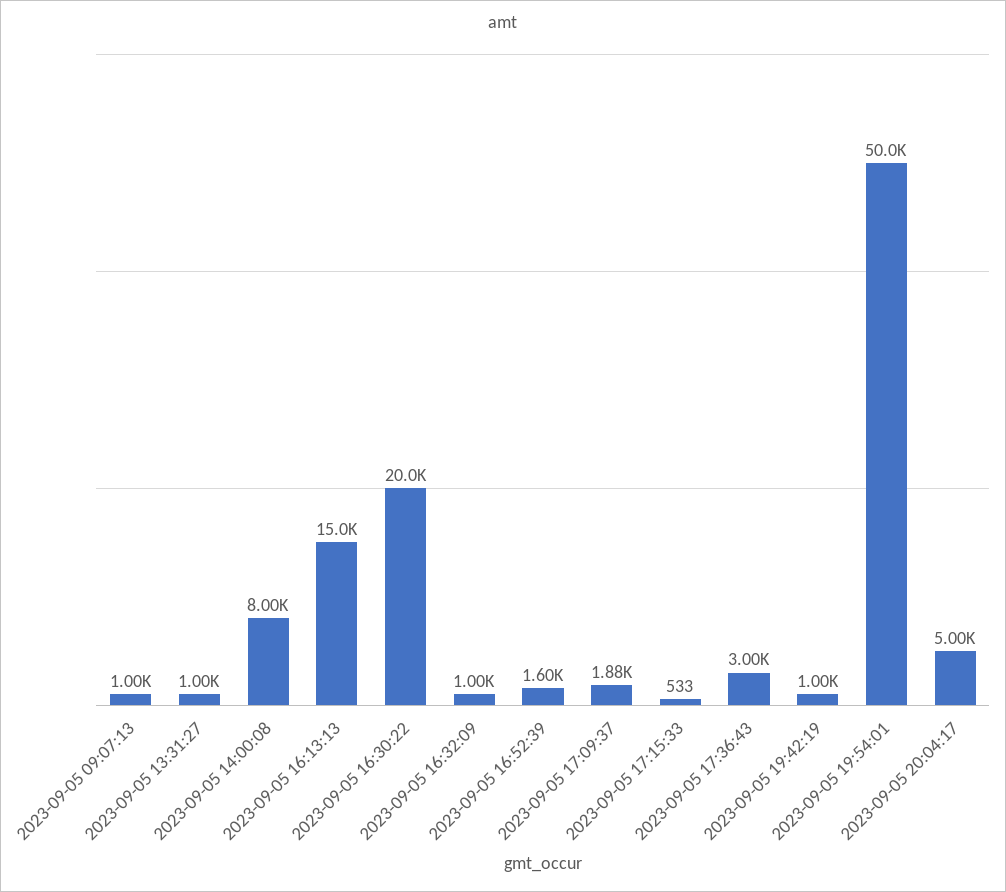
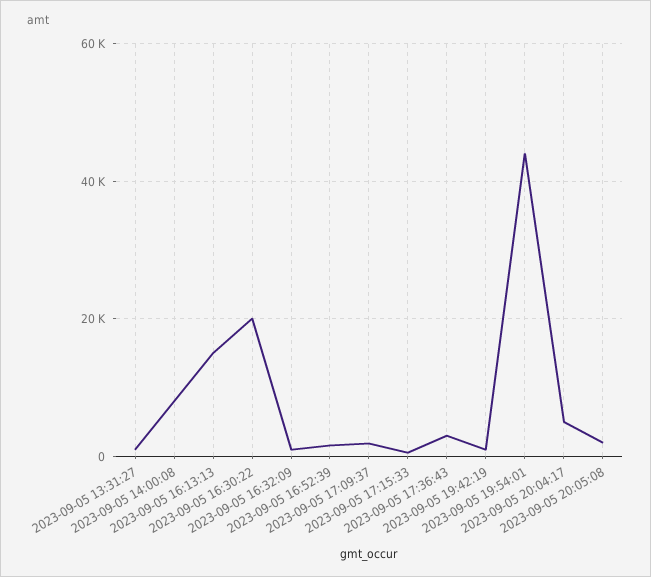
2023-09-05 09:07:13: 1000 -> none
2023-09-05 19:54:01: 50000 -> 44000
2023-09-05 20:05:08: none -> 2000

